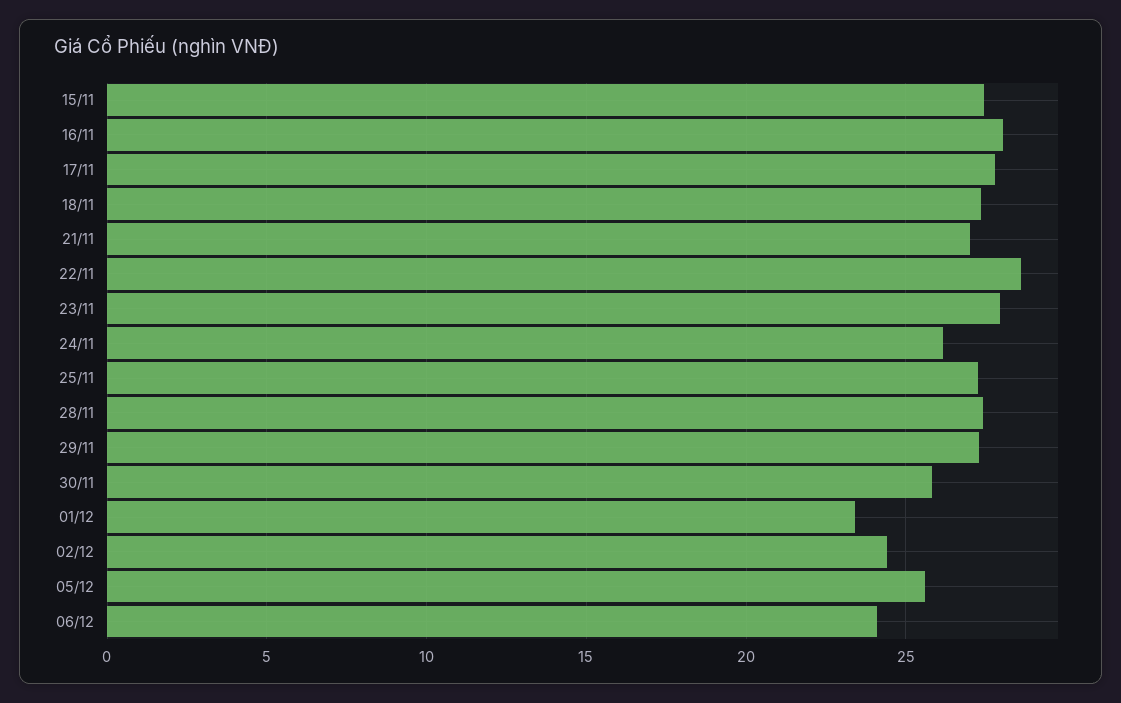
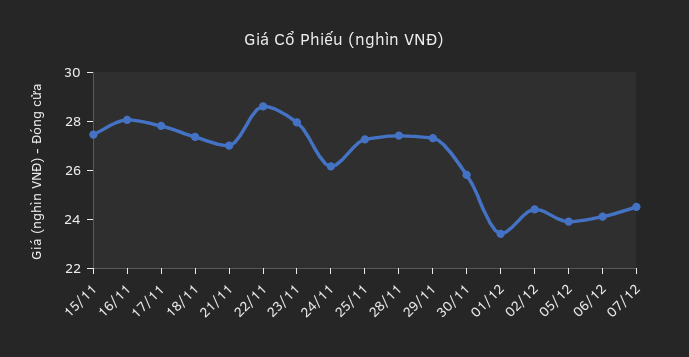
05/12: 25.5 -> 24
07/12: none -> 24.5

